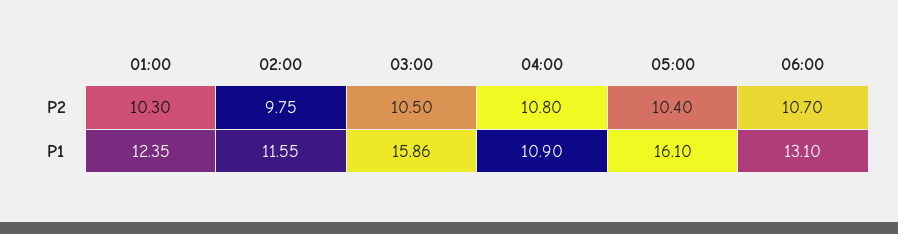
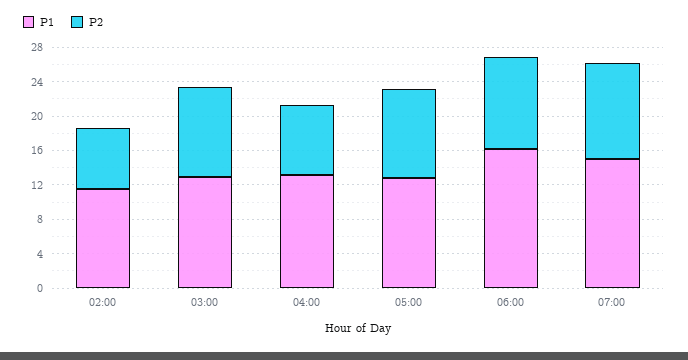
P2, 01:00: 10.3 -> none
P2, 02:00: 9.75 -> 7
P2, 04:00: 10.8 -> 8
P1, 01:00: 12.35 -> none
P1, 03:00: 15.86 -> 13
P1, 04:00: 10.9 -> 13
P1, 05:00: 16.1 -> 13
P1, 06:00: 13.1 -> 16
P1, 07:00: none -> 15
P2, 07:00: none -> 11

